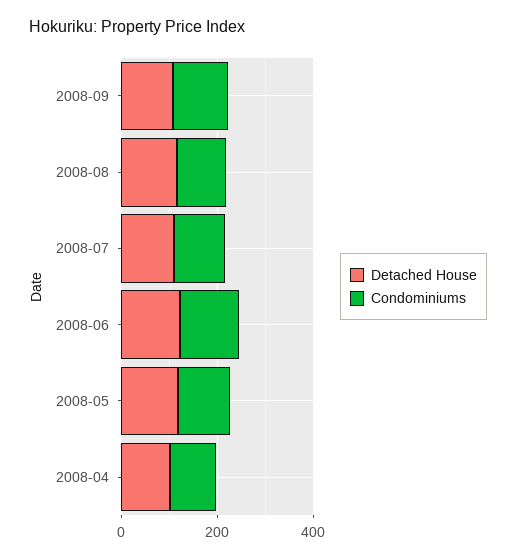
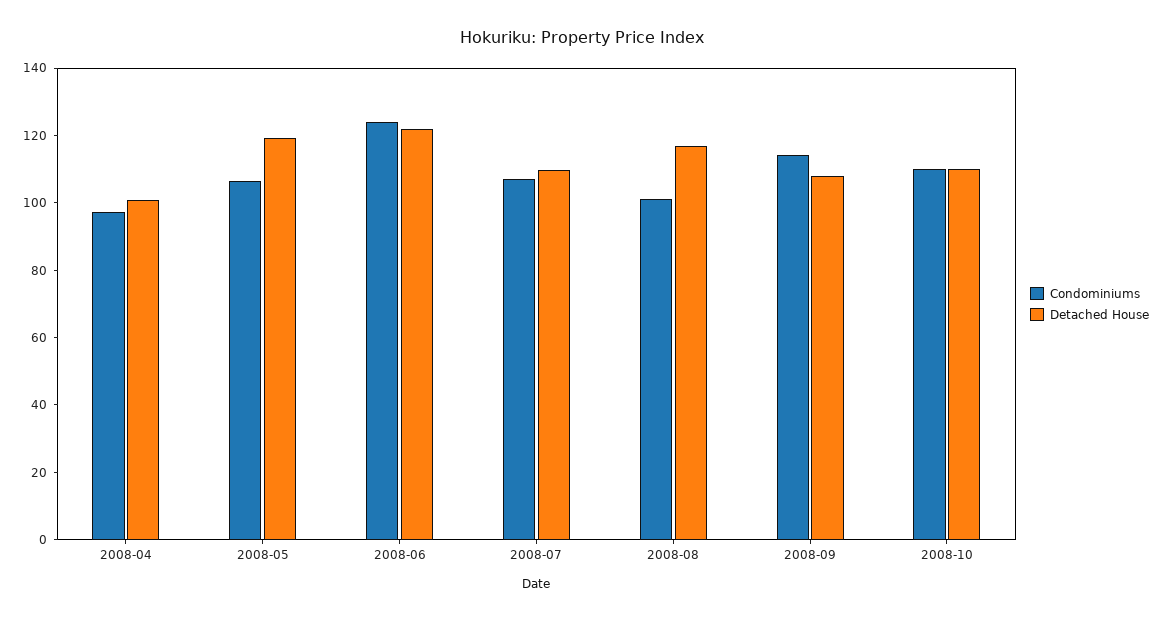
Condominiums, 2008-10: none -> 110
Detached House, 2008-10: none -> 110

